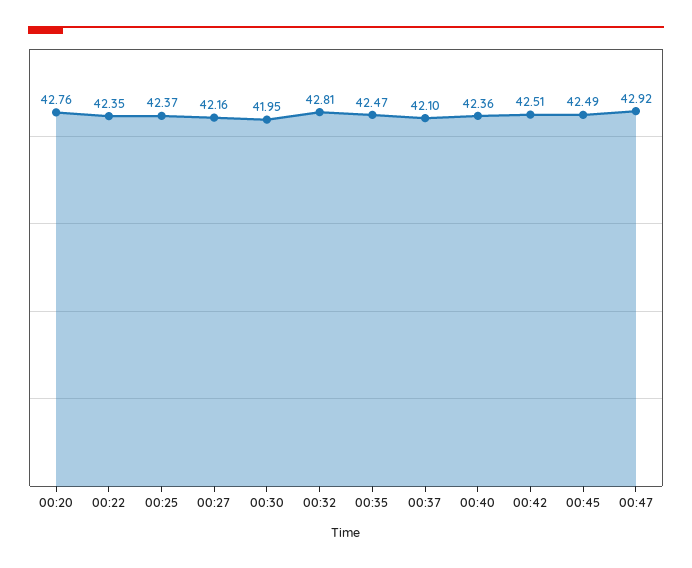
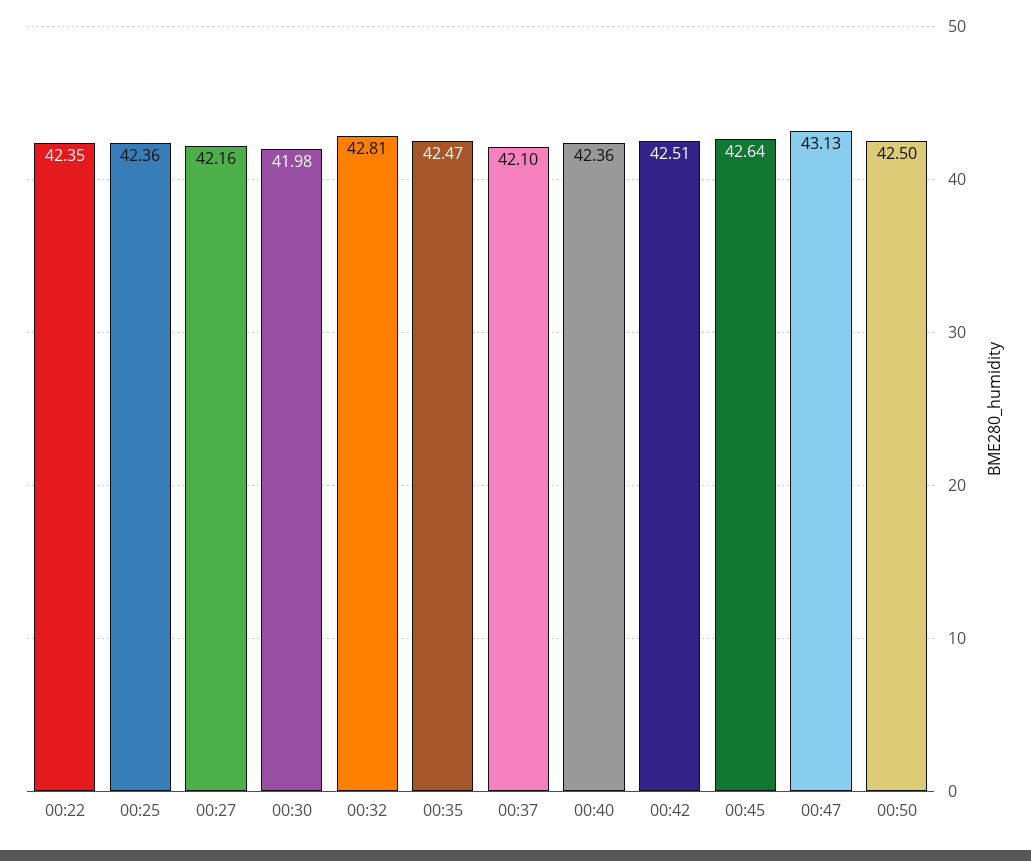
00:20: 42.76 -> none
00:25: 42.37 -> 42.36
00:30: 41.95 -> 41.98
00:45: 42.49 -> 42.64
00:47: 42.92 -> 43.13
00:50: none -> 42.5

